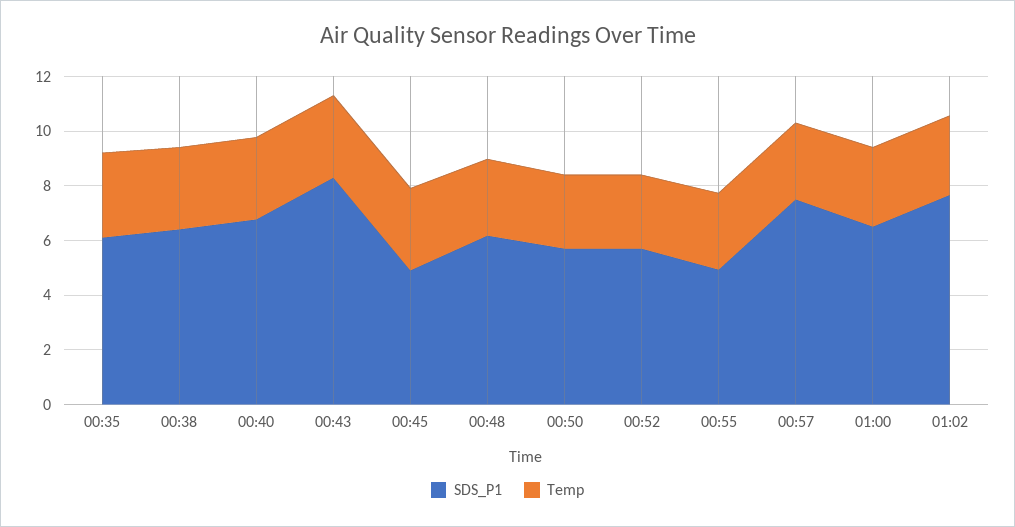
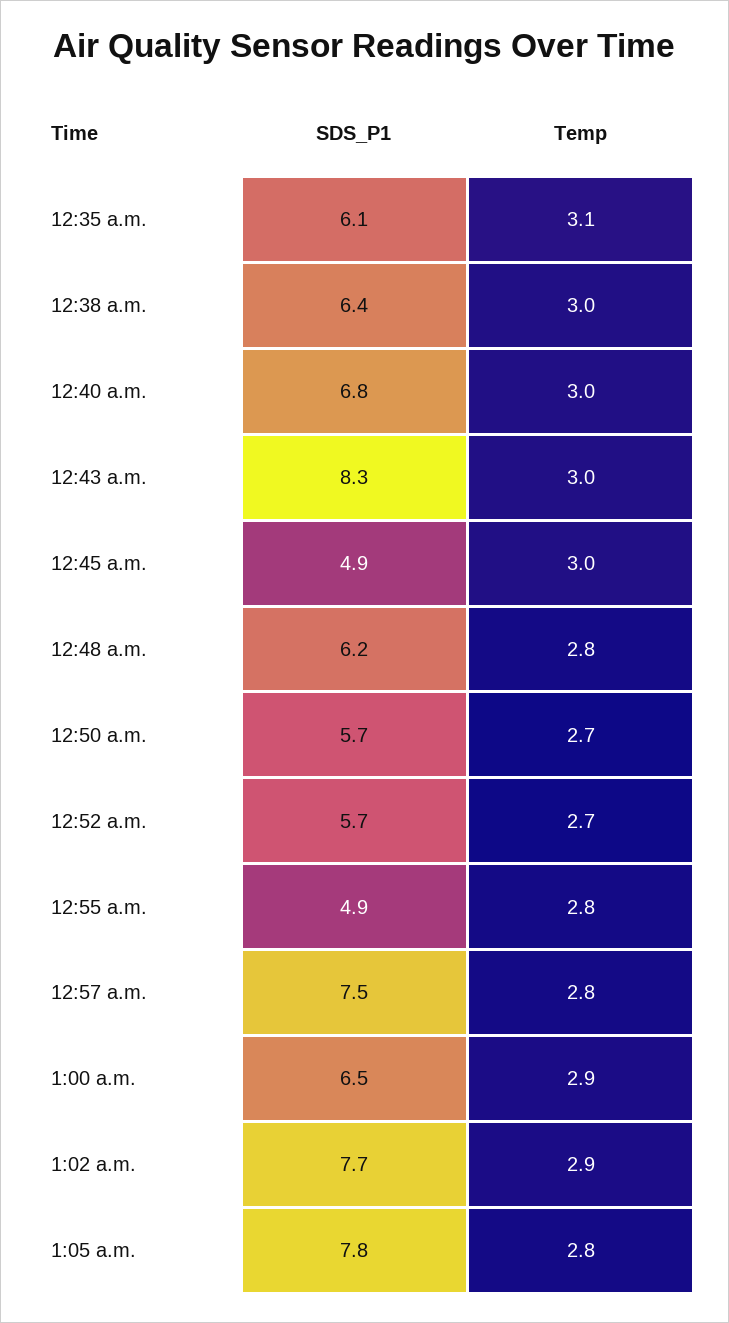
SDS_P1, 1:05 a.m.: none -> 7.8
Temp, 1:05 a.m.: none -> 2.8

